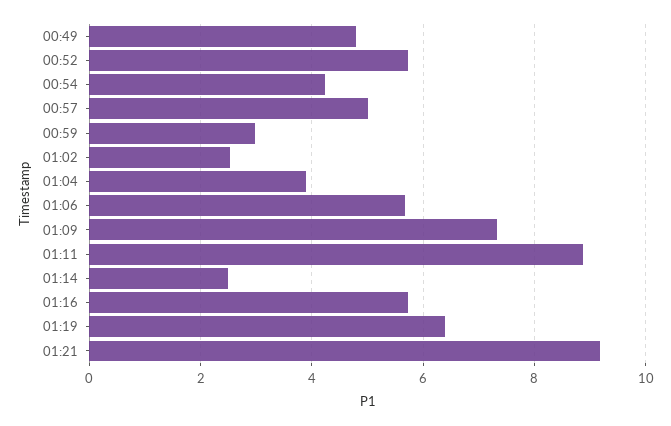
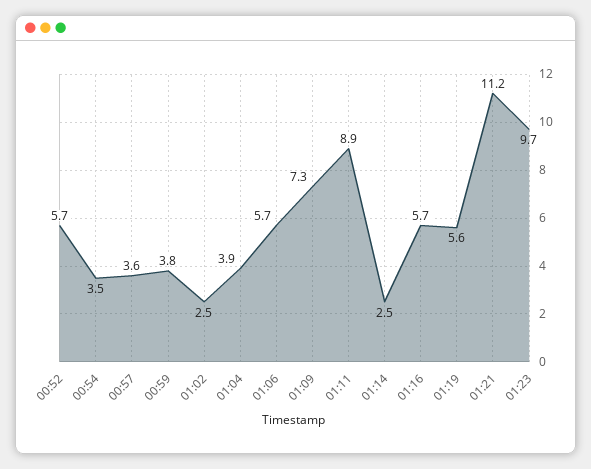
00:49: 4.8 -> none
00:54: 4.2 -> 3.5
00:57: 5 -> 3.6
00:59: 3 -> 3.8
01:19: 6.4 -> 5.6
01:21: 9.2 -> 11.2
01:23: none -> 9.7

